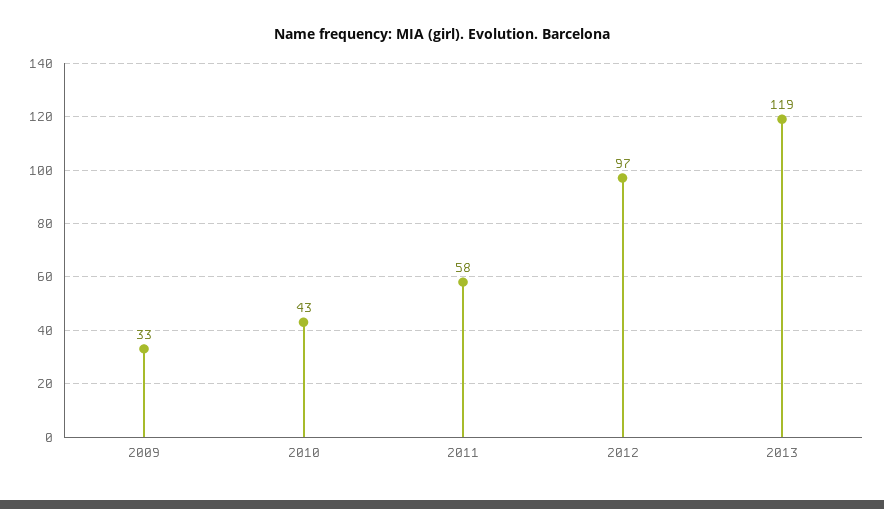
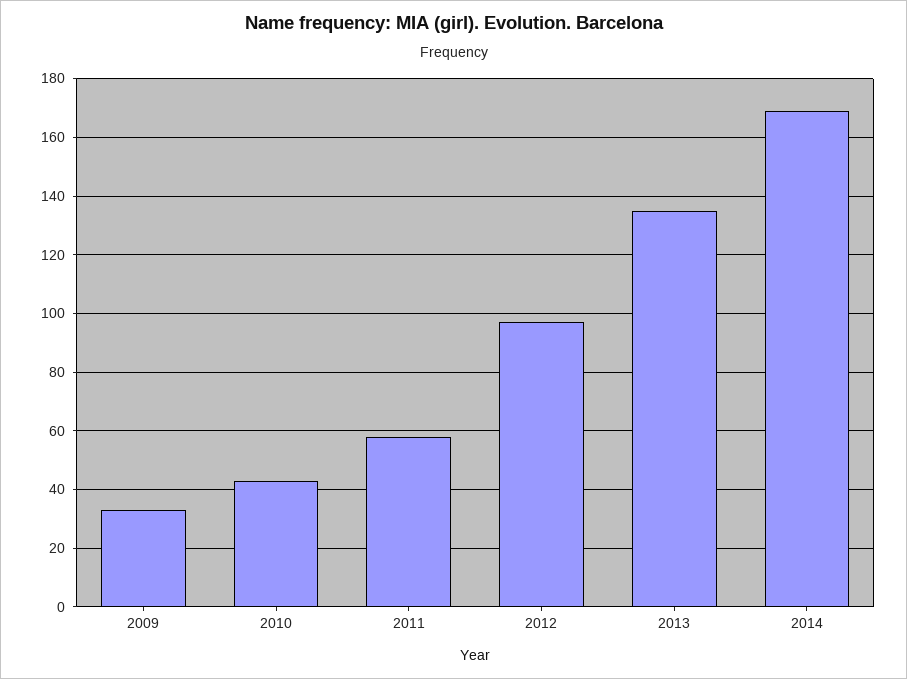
2013: 119 -> 135
2014: none -> 170

